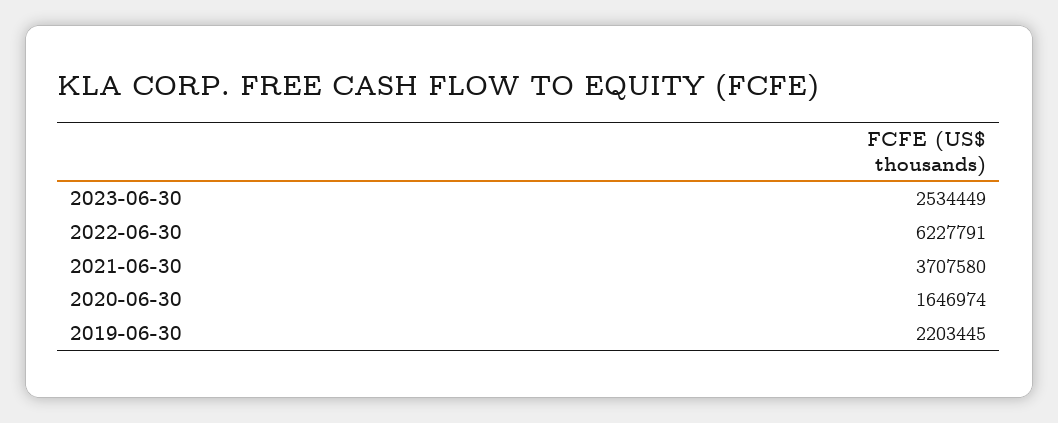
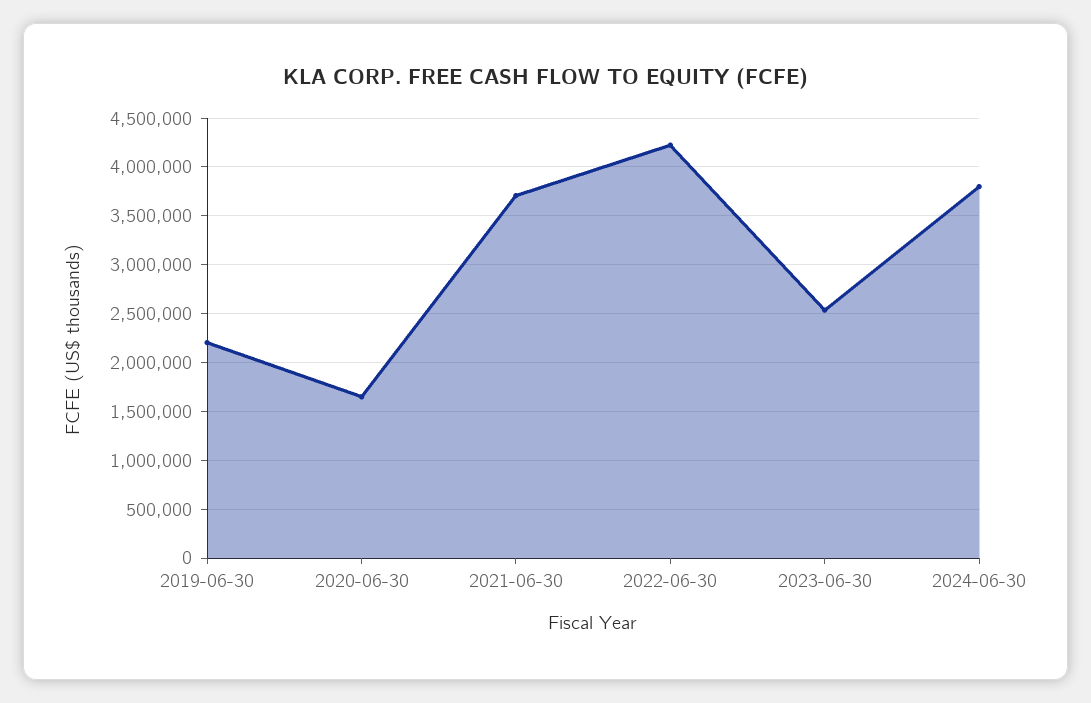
2022-06-30: 6227791 -> 4200000
2024-06-30: none -> 3800000

